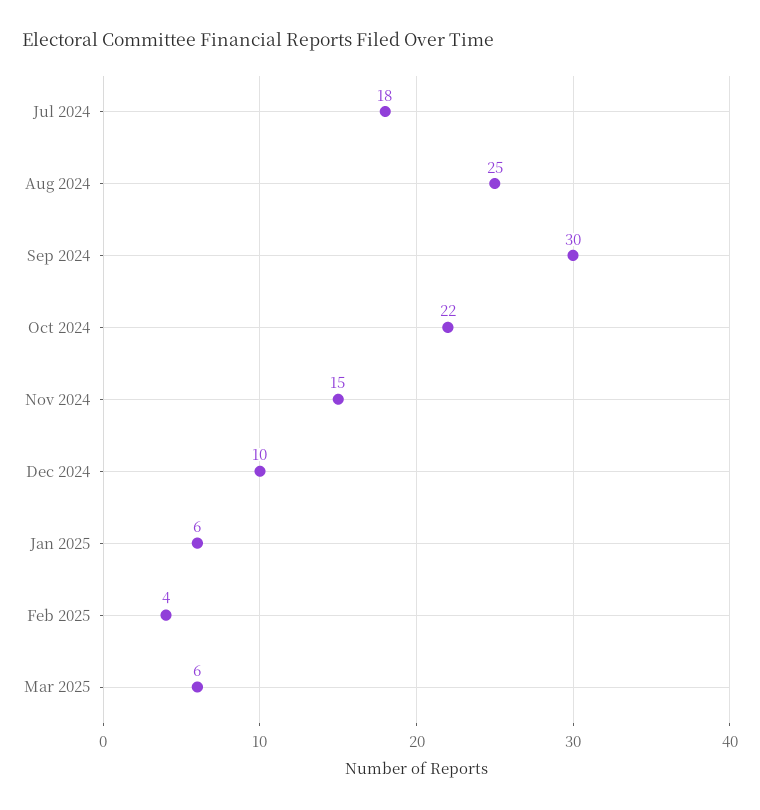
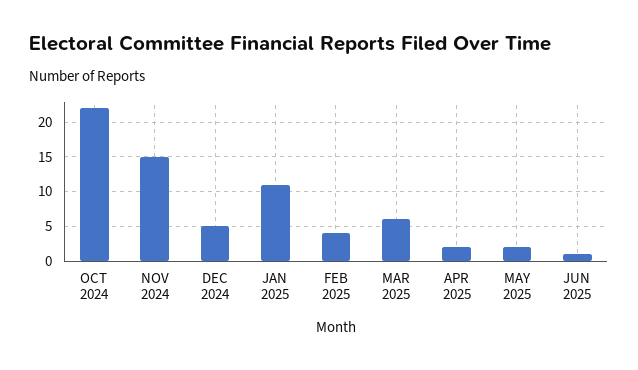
Jul 2024: 18 -> none
Aug 2024: 25 -> none
Sep 2024: 30 -> none
Dec 2024: 10 -> 5
Jan 2025: 6 -> 11
APR 2025: none -> 2
MAY 2025: none -> 2
JUN 2025: none -> 1

